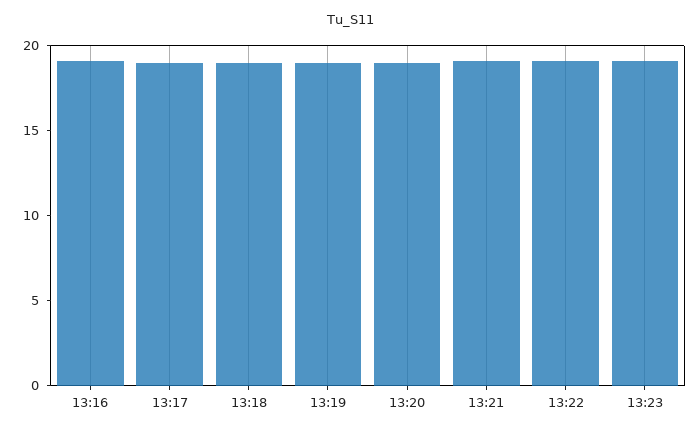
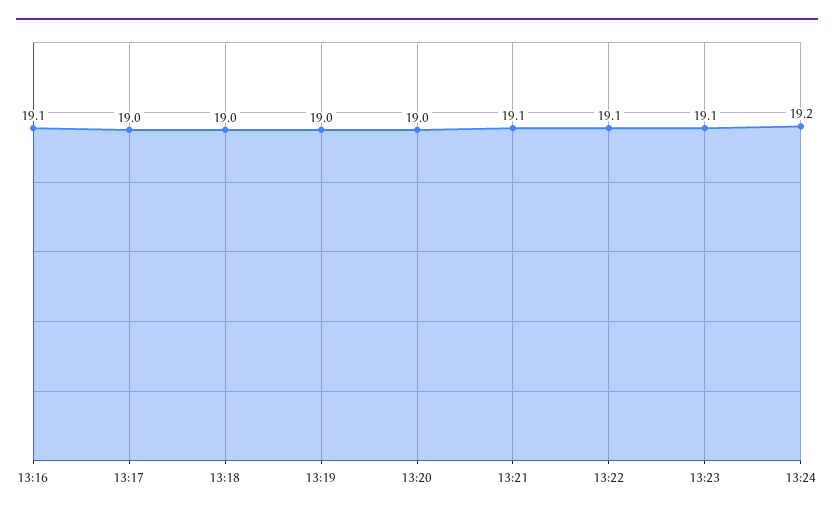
13:24: none -> 19.2

